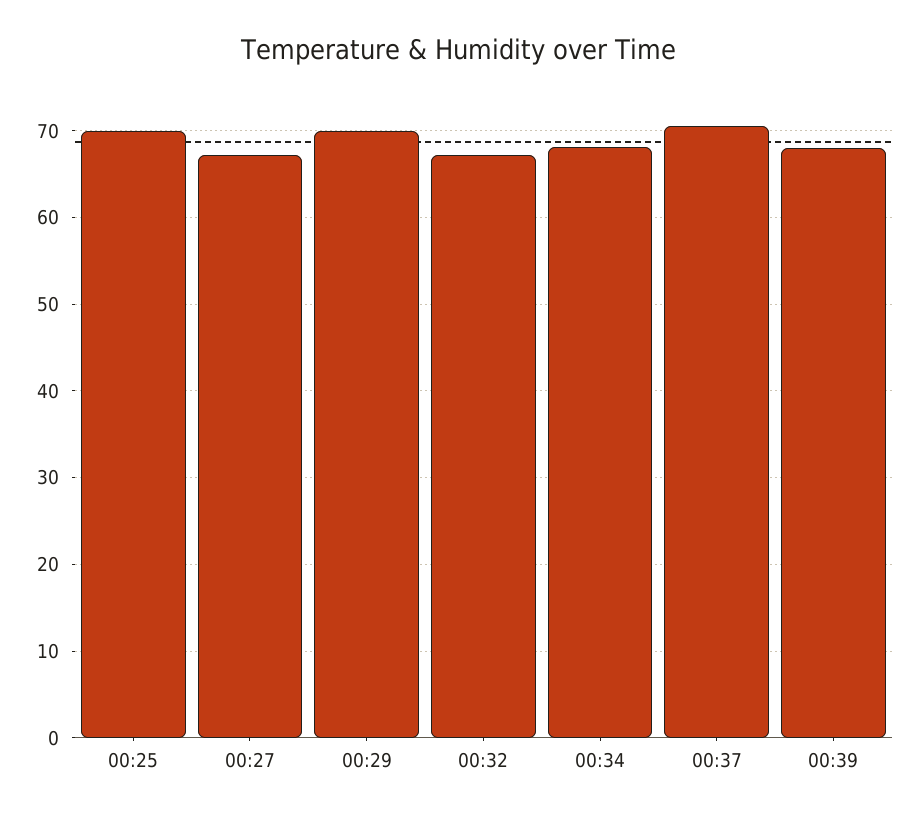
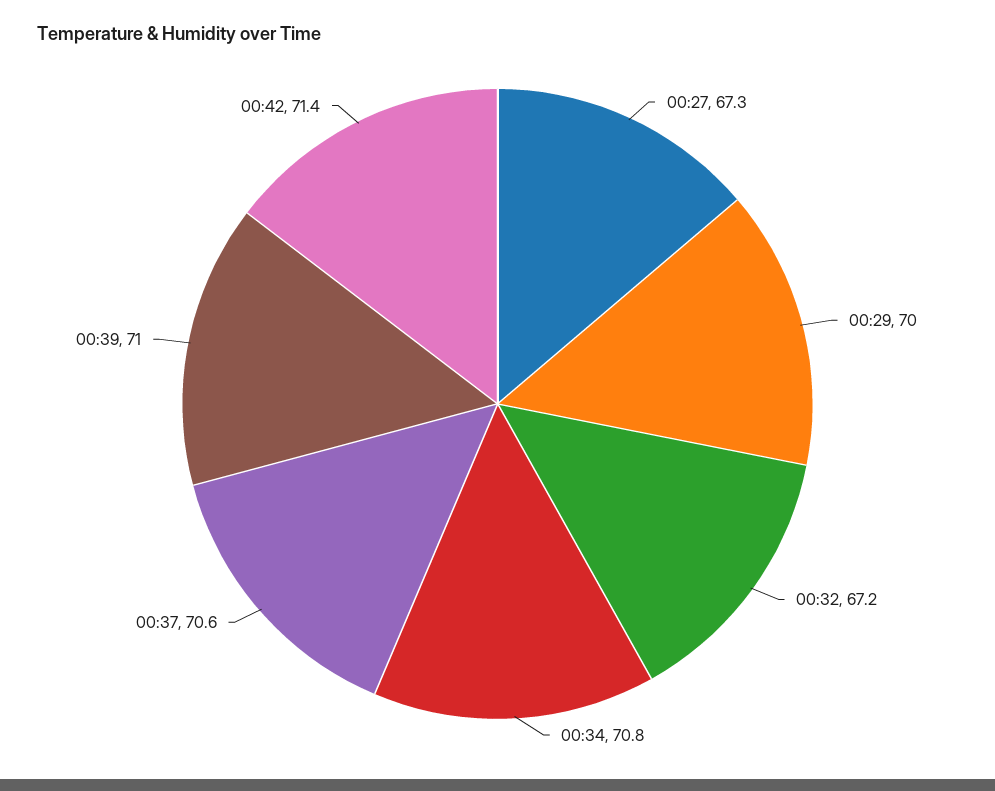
00:25: 70 -> none
00:34: 68 -> 70.8
00:39: 68 -> 71
00:42: none -> 71.4

